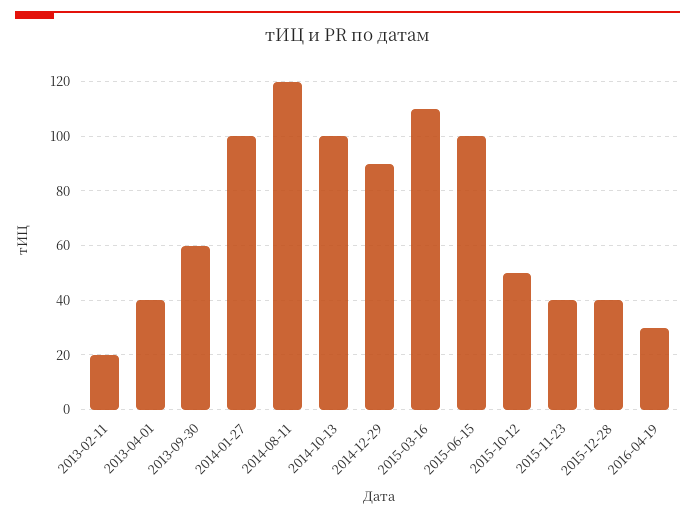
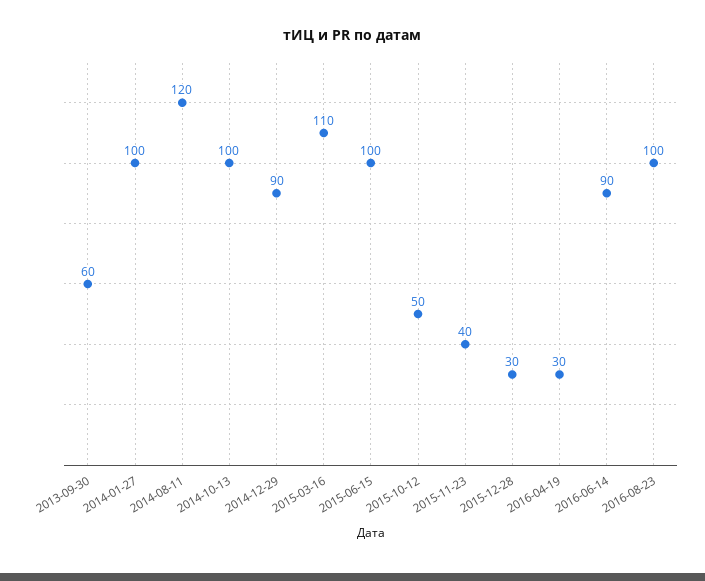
2013-02-11: 20 -> none
2013-04-01: 40 -> none
2015-12-28: 40 -> 30
2016-06-14: none -> 90
2016-08-23: none -> 100

